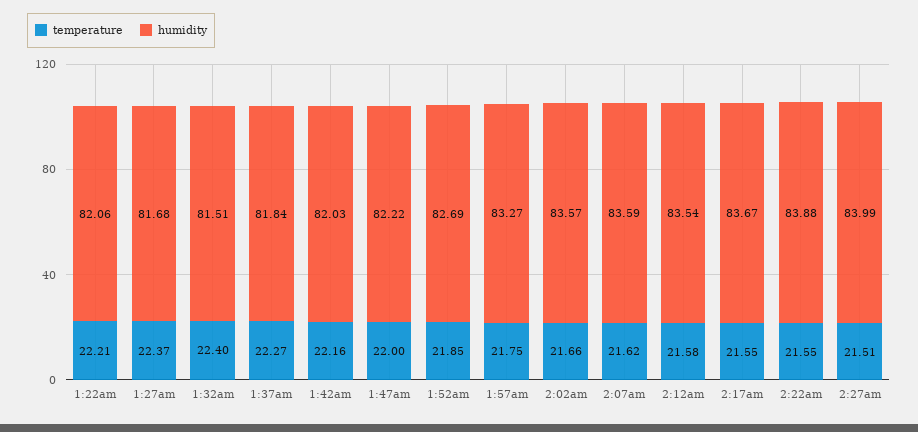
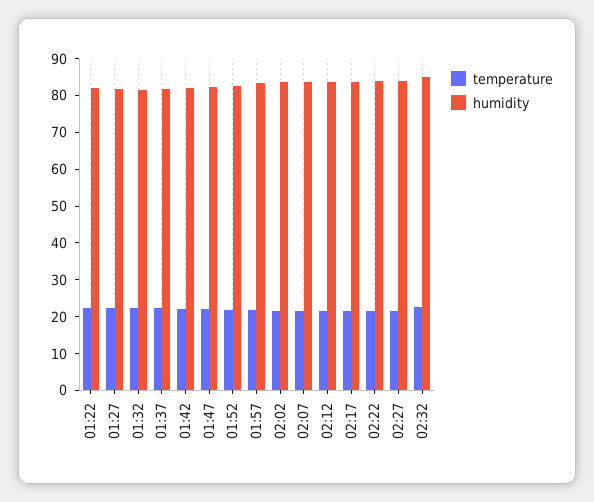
temperature, 02:32: none -> 22.5
humidity, 02:32: none -> 85

